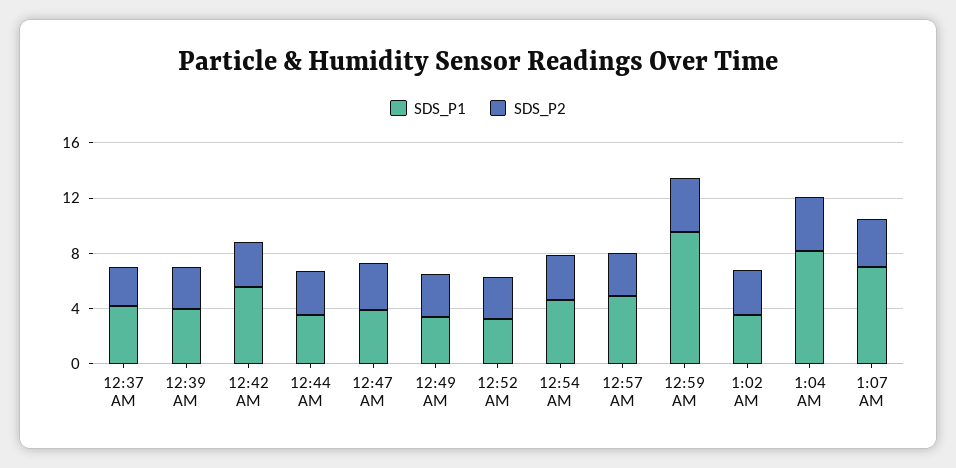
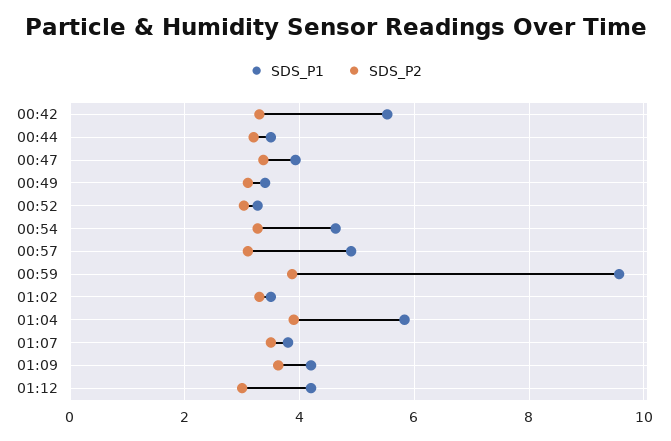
SDS_P1, 12:37 AM: 4 -> none
SDS_P2, 12:37 AM: 3 -> none
SDS_P1, 12:39 AM: 4 -> none
SDS_P2, 12:39 AM: 3 -> none
SDS_P1, 1:04 AM: 8 -> 5.8
SDS_P1, 1:07 AM: 7 -> 3.8
SDS_P1, 01:09: none -> 4.2
SDS_P2, 01:09: none -> 3.6
SDS_P1, 01:12: none -> 4.2
SDS_P2, 01:12: none -> 3

